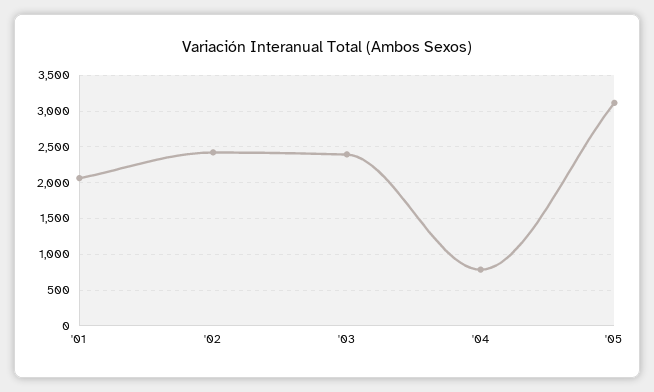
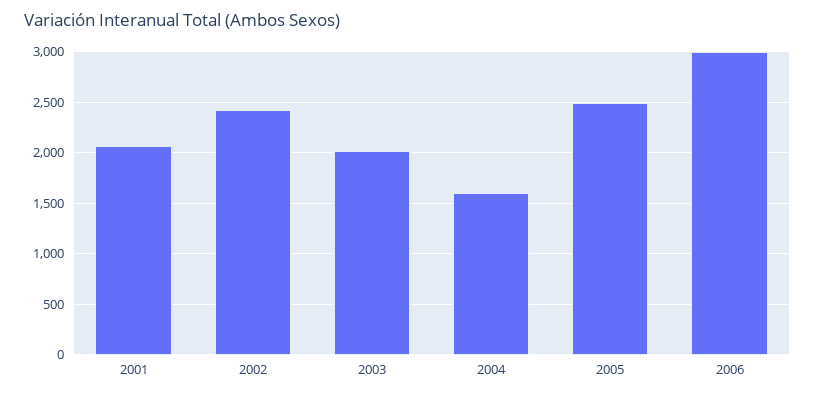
'03: 2400 -> 2000
'04: 800 -> 1600
'05: 3100 -> 2500
2006: none -> 3000

